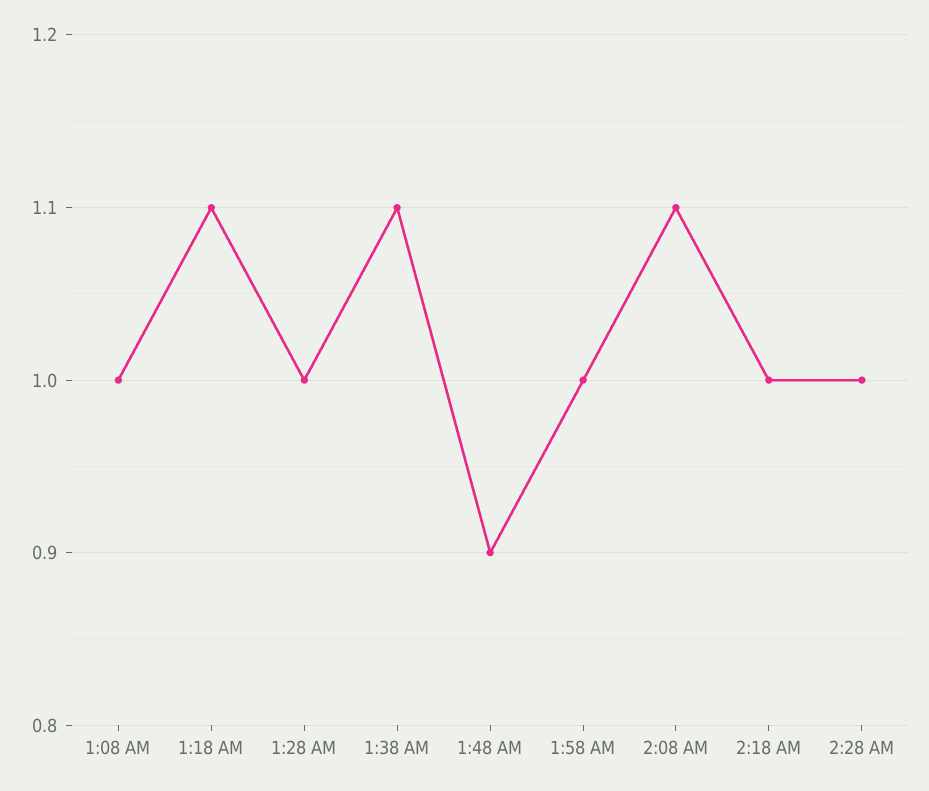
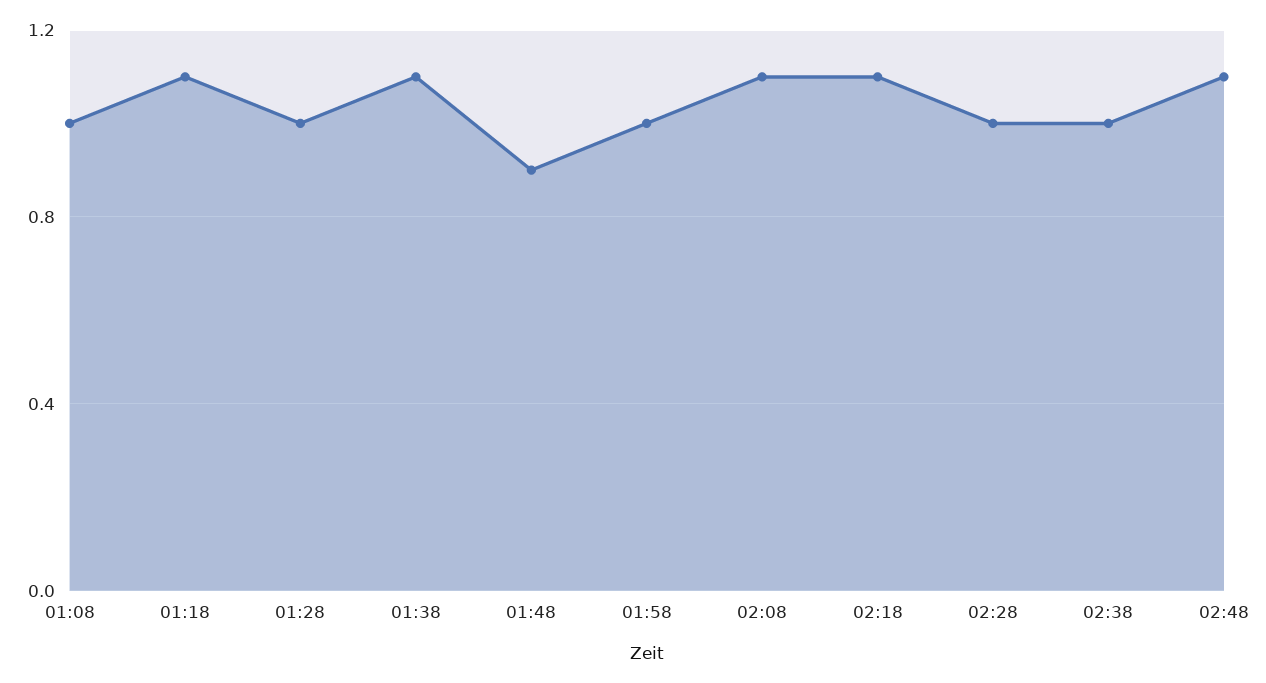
2:18 AM: 1 -> 1.1
02:38: none -> 1
02:48: none -> 1.1

